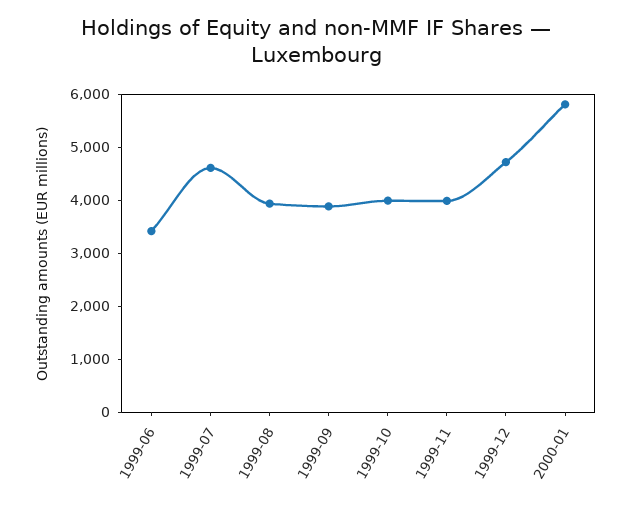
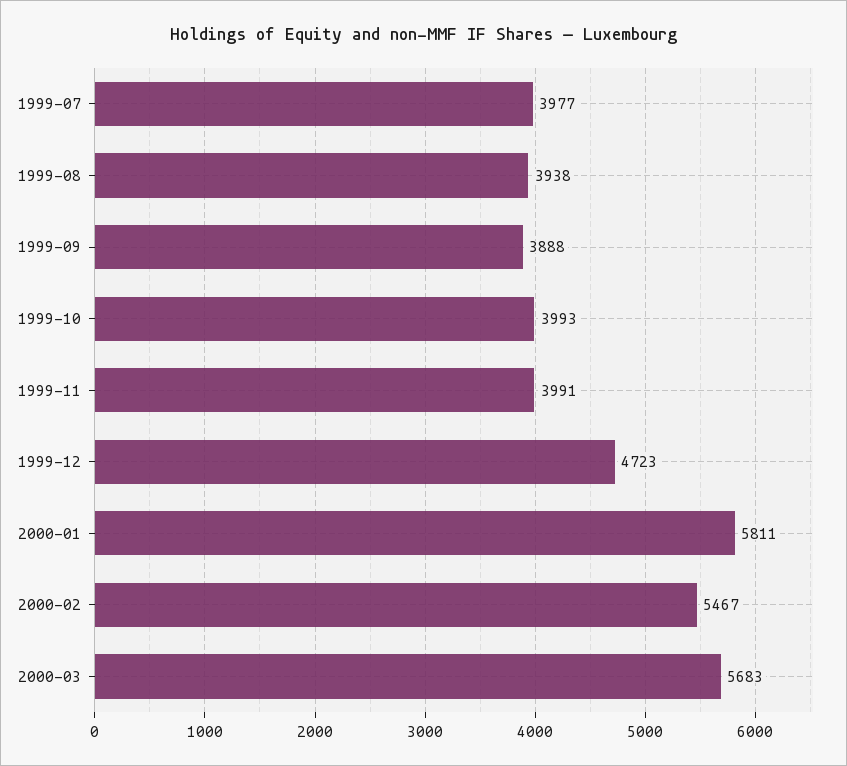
1999-06: 3400 -> none
1999-07: 4600 -> 3977
2000-02: none -> 5467
2000-03: none -> 5683

